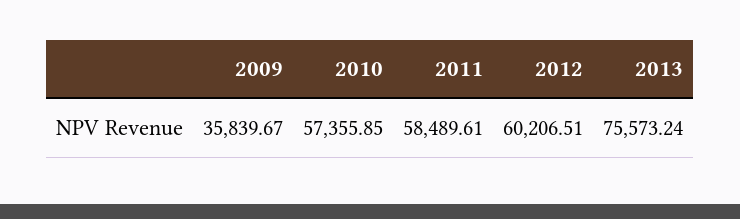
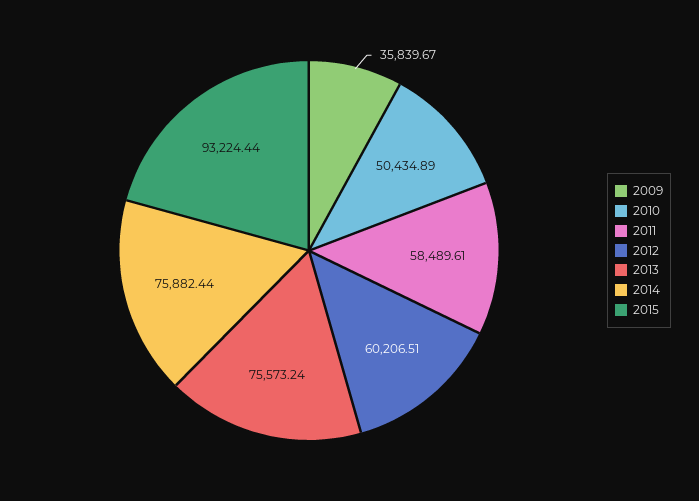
2010: 57355.85 -> 50434.89
2014: none -> 75882.44
2015: none -> 93224.44

